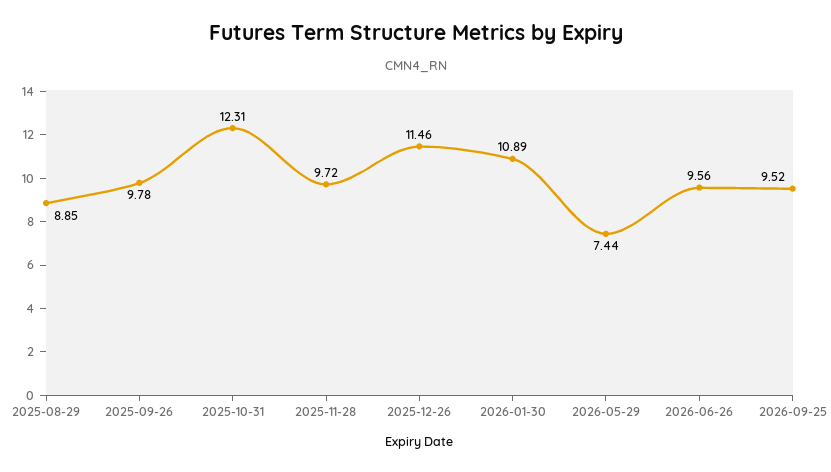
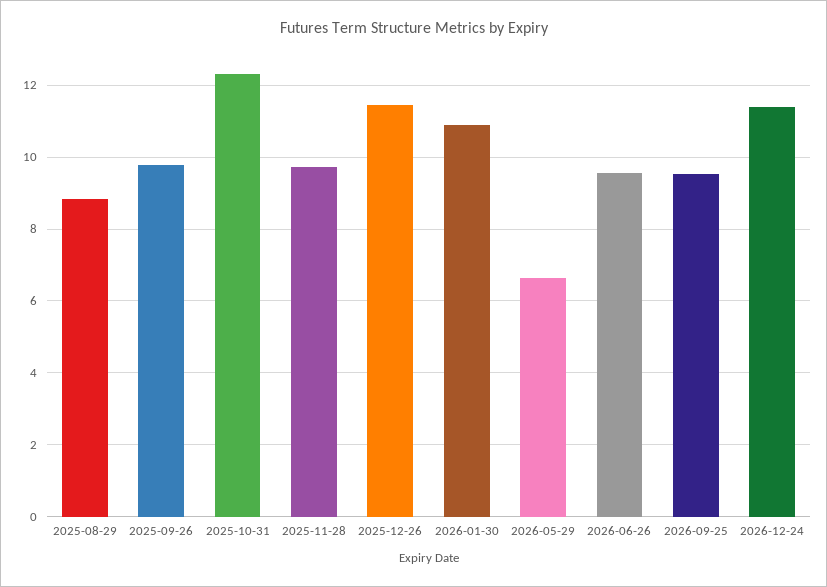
2026-05-29: 7.44 -> 6.6
2026-12-24: none -> 11.4

